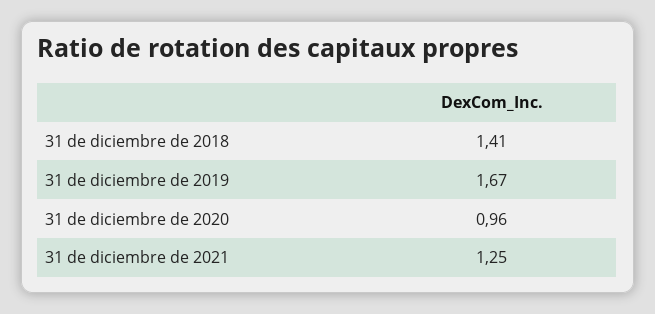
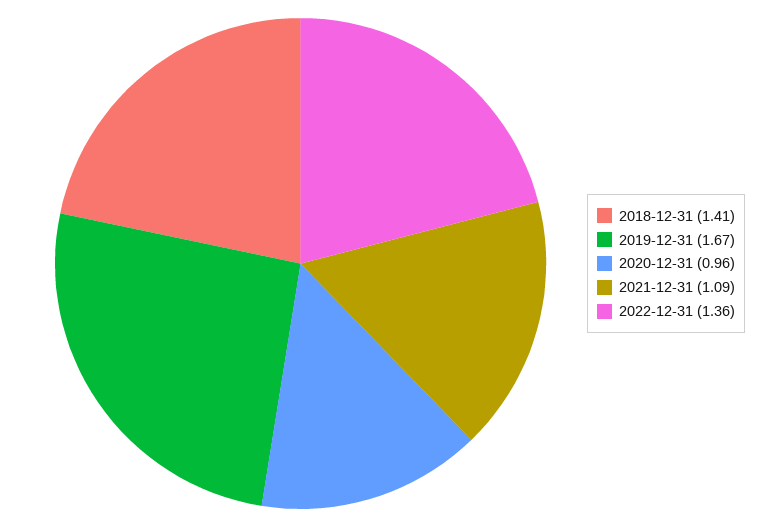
31 de diciembre de 2021: 1.25 -> 1.09
2022-12-31: none -> 1.36

